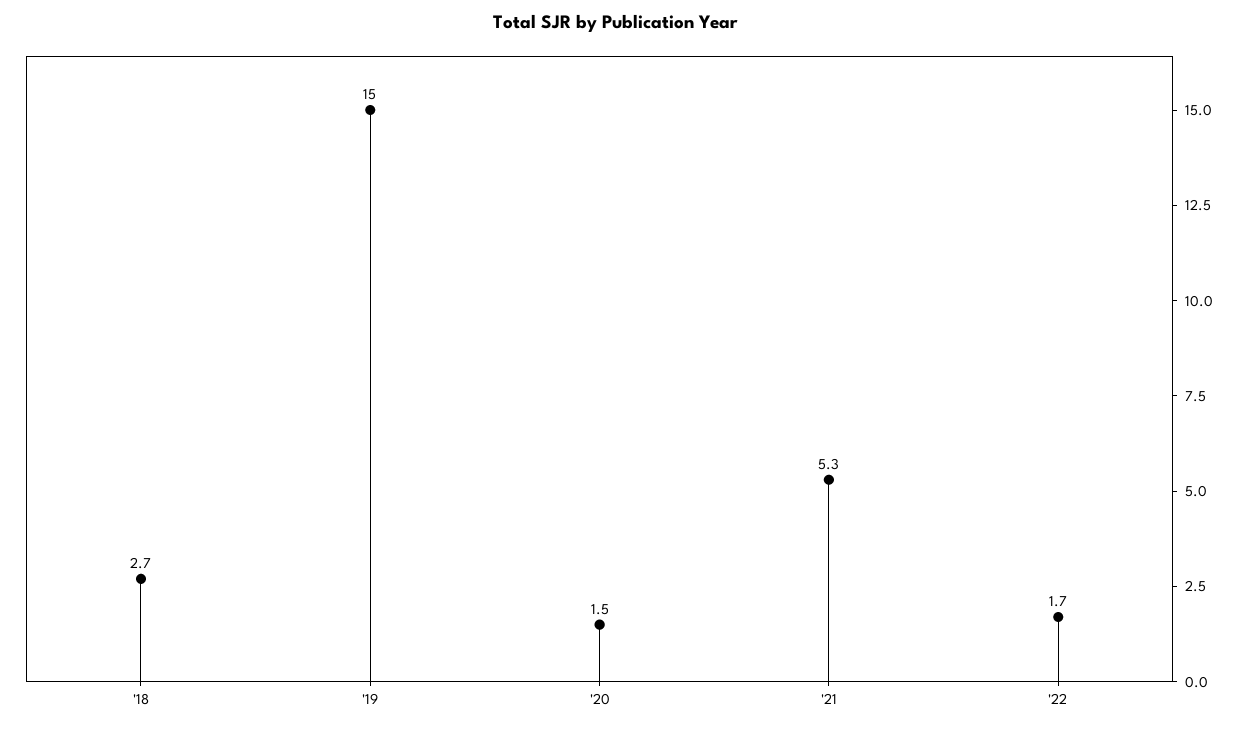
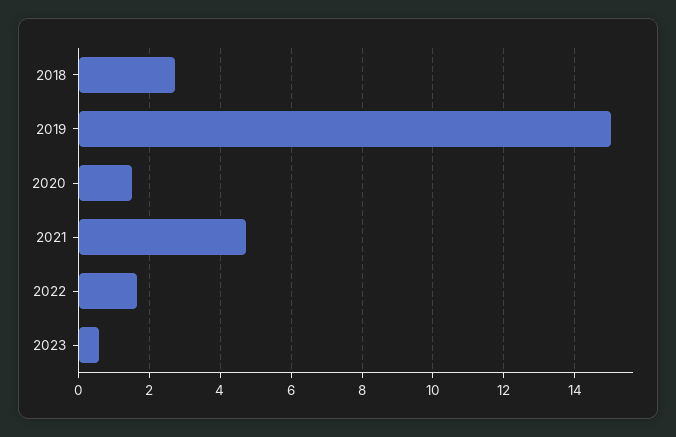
'21: 5.3 -> 4.8
2023: none -> 0.6

